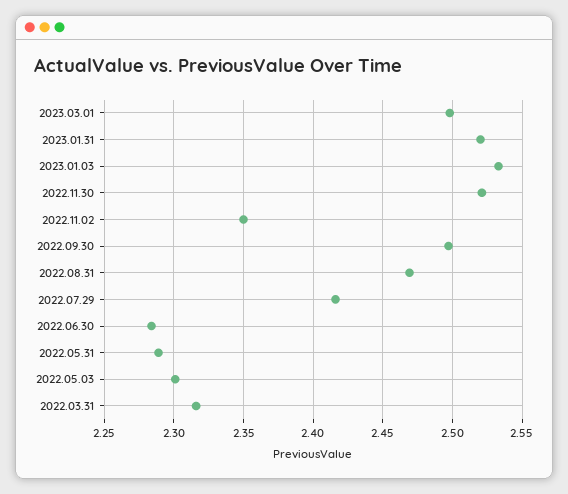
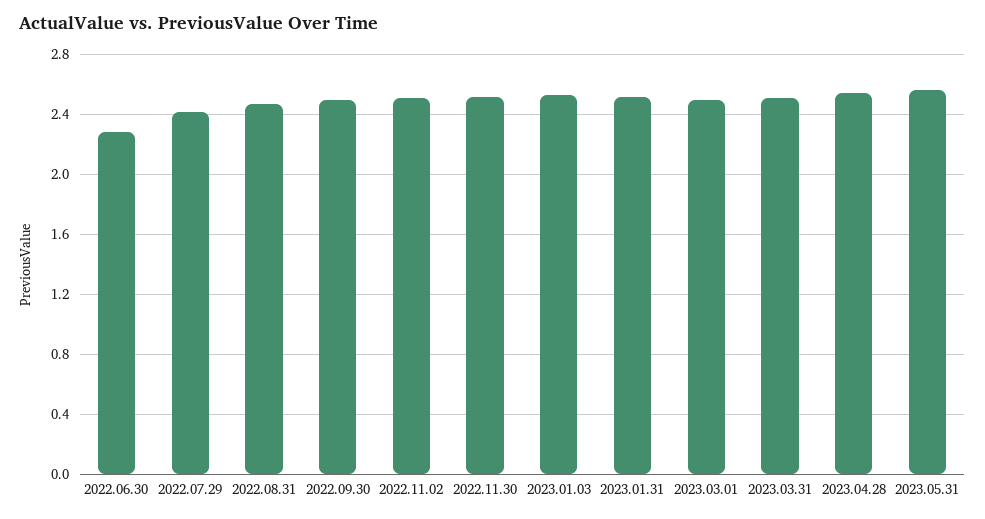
2022.11.02: 2.35 -> 2.5
2022.05.31: 2.29 -> none
2022.05.03: 2.3 -> none
2022.03.31: 2.315 -> none
2023.03.31: none -> 2.5
2023.04.28: none -> 2.55
2023.05.31: none -> 2.55

